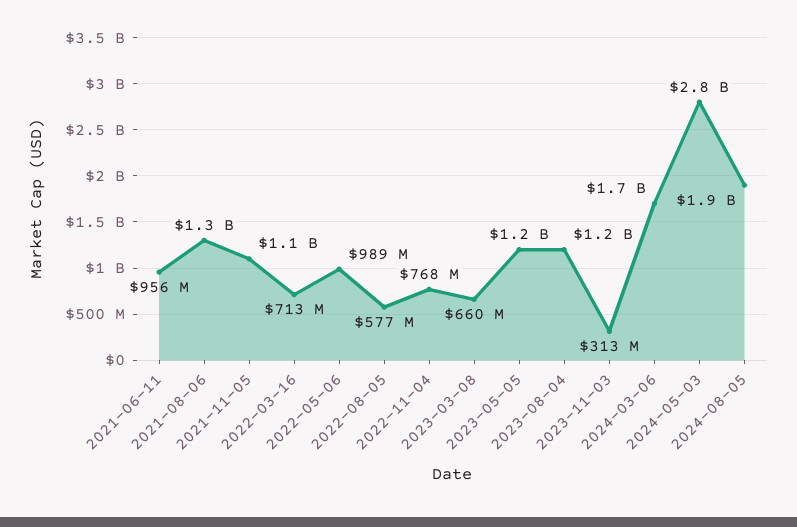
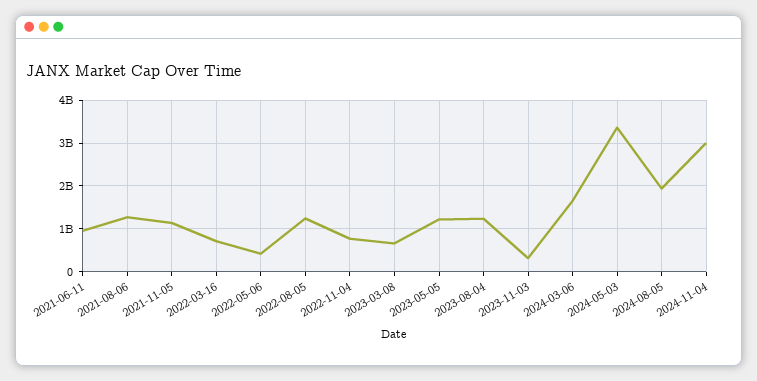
2022-05-06: 989000000 -> 400000000
2022-08-05: 577000000 -> 1200000000
2024-05-03: 2800000000 -> 3400000000
2024-11-04: none -> 3000000000

